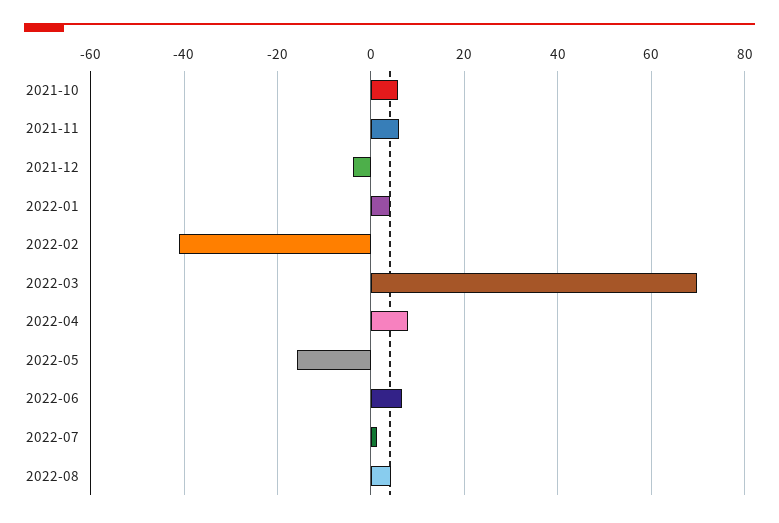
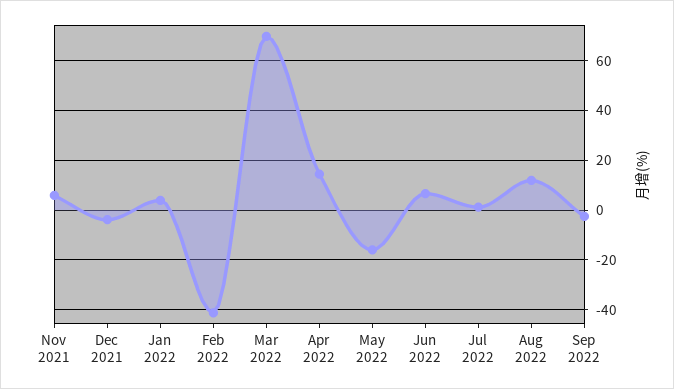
2021-10: 6 -> none
2022-04: 8 -> 15
2022-08: 4 -> 12.5
Sep 2022: none -> -2.5

